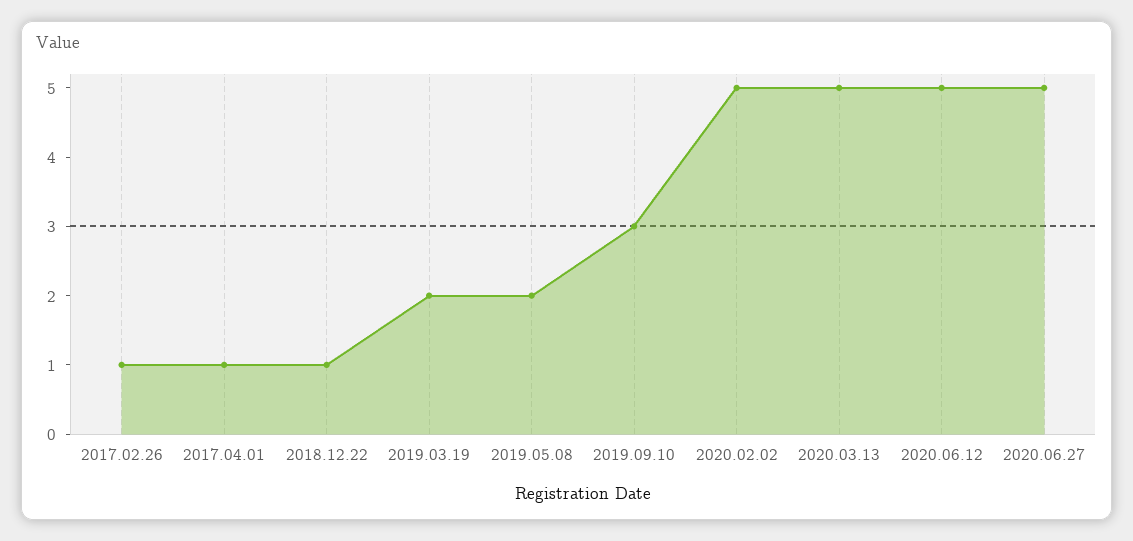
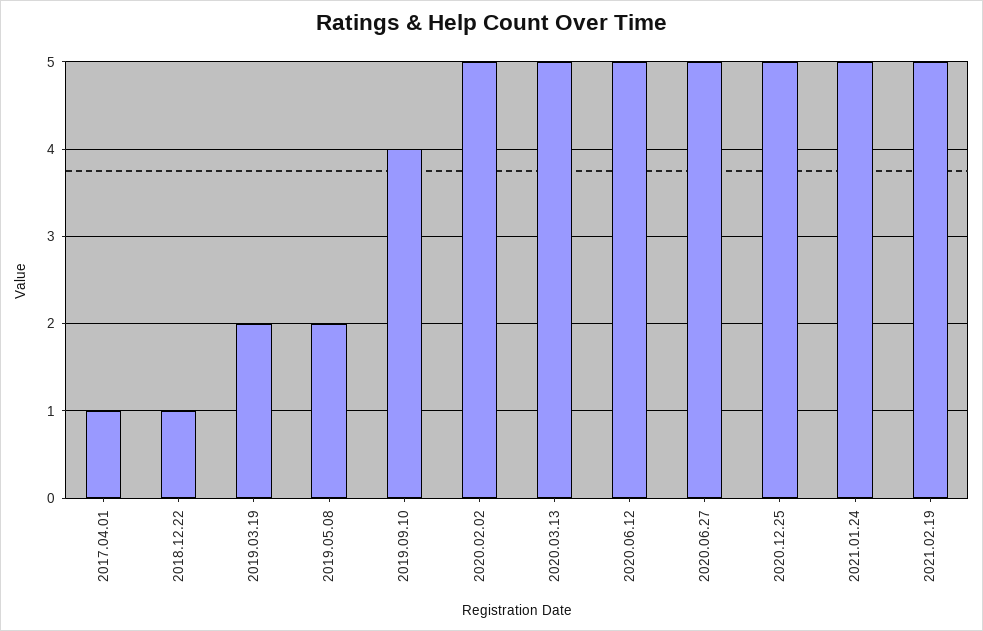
2017.02.26: 1 -> none
2019.09.10: 3 -> 4
2020.12.25: none -> 5
2021.01.24: none -> 5
2021.02.19: none -> 5

